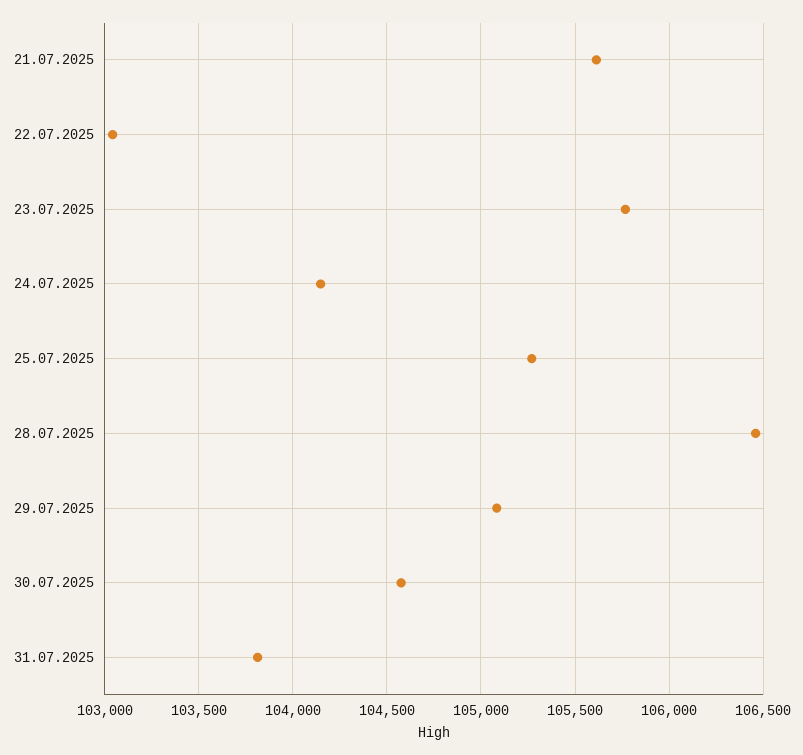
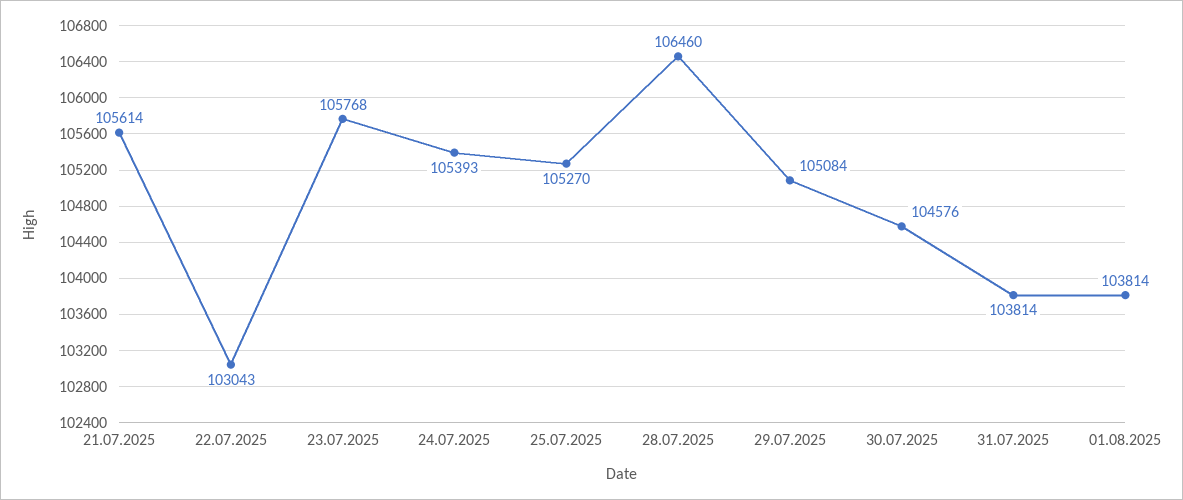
24.07.2025: 104150 -> 105393
01.08.2025: none -> 103814

